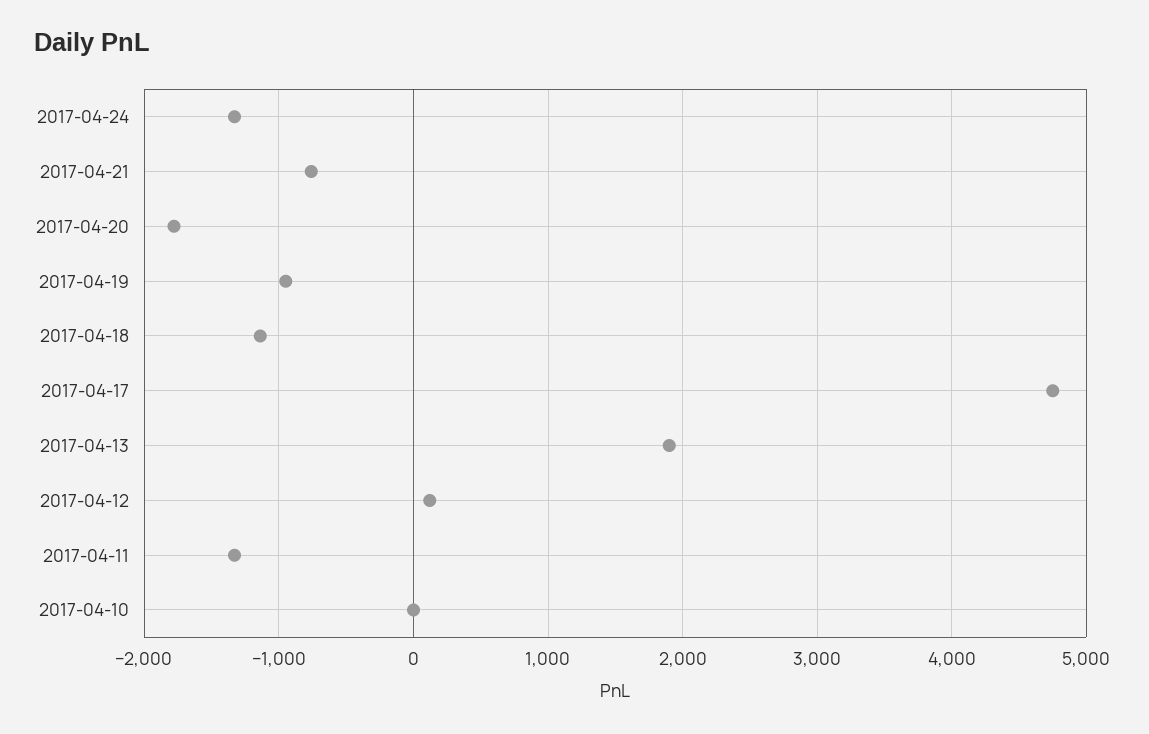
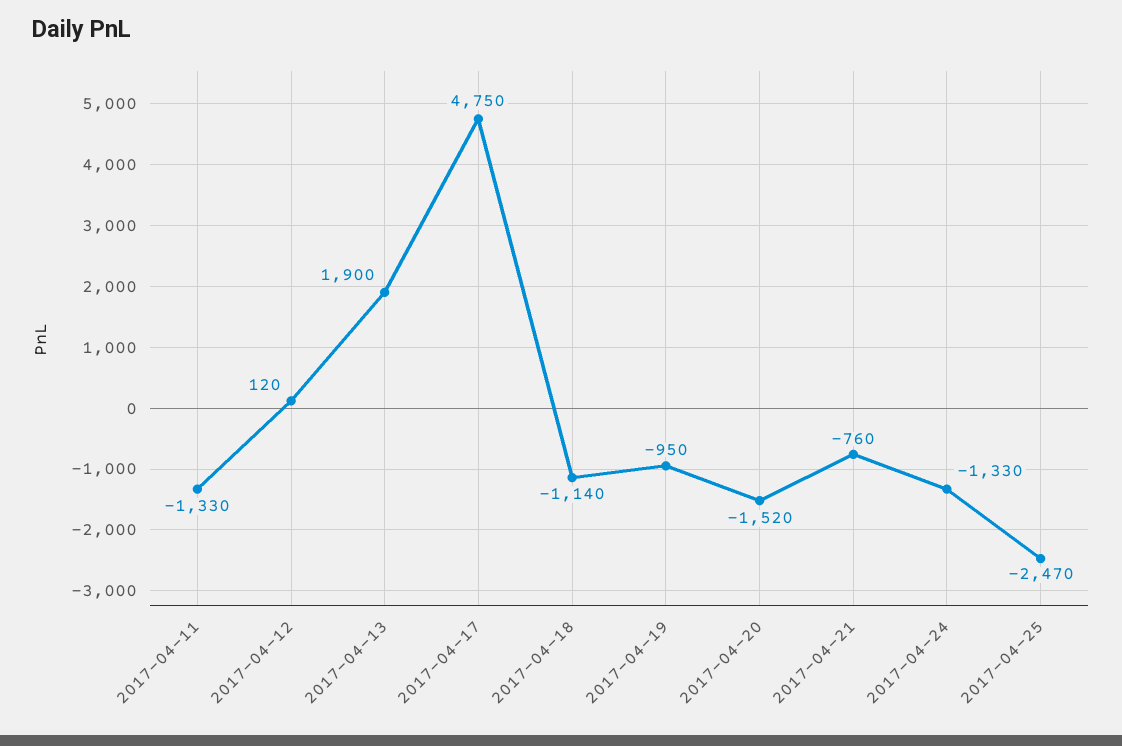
2017-04-20: -1800 -> -1520
2017-04-10: 0 -> none
2017-04-25: none -> -2470

